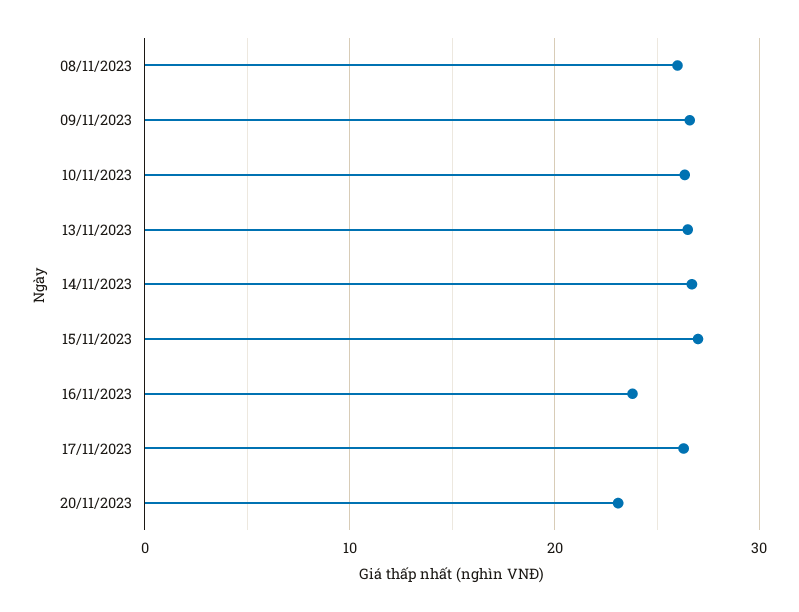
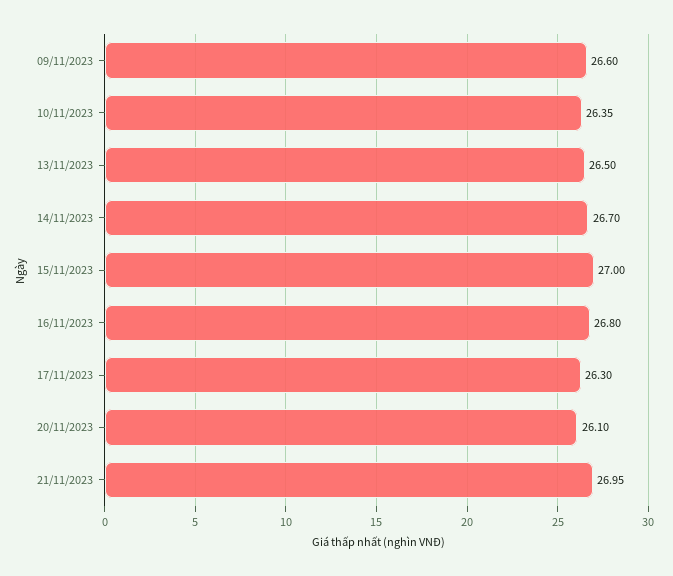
08/11/2023: 26 -> none
16/11/2023: 24 -> 26.8
20/11/2023: 23 -> 26.1
21/11/2023: none -> 26.95

